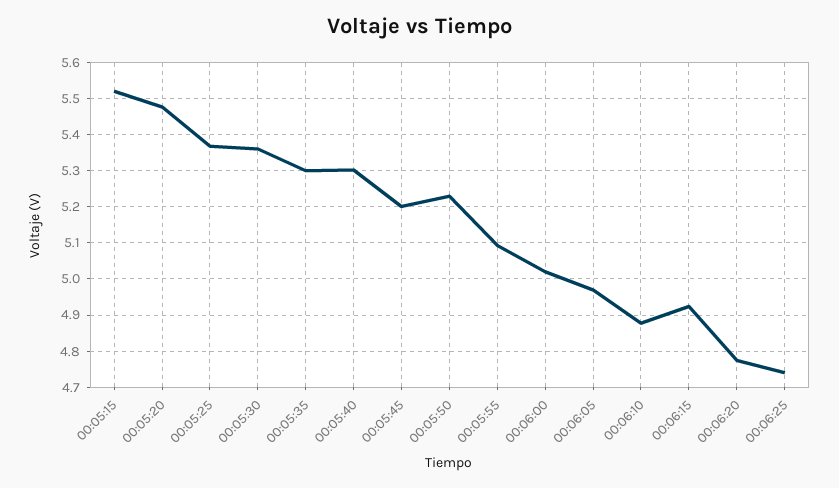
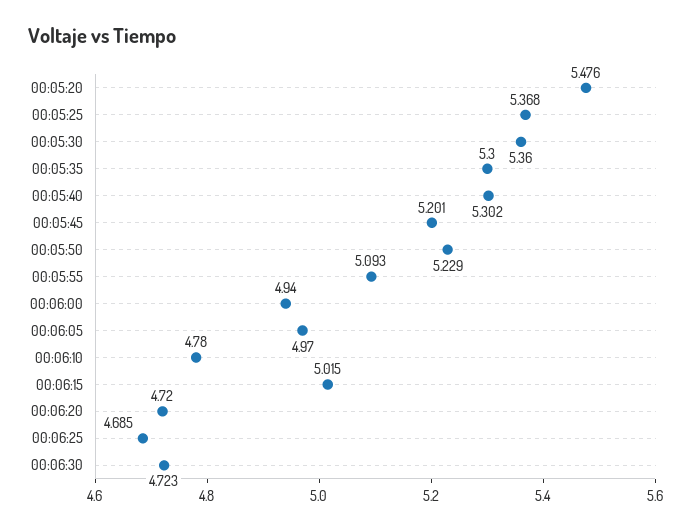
00:05:15: 5.52 -> none
00:06:00: 5.02 -> 4.94
00:06:10: 4.88 -> 4.78
00:06:15: 4.92 -> 5.015
00:06:20: 4.78 -> 4.72
00:06:25: 4.74 -> 4.685
00:06:30: none -> 4.723

